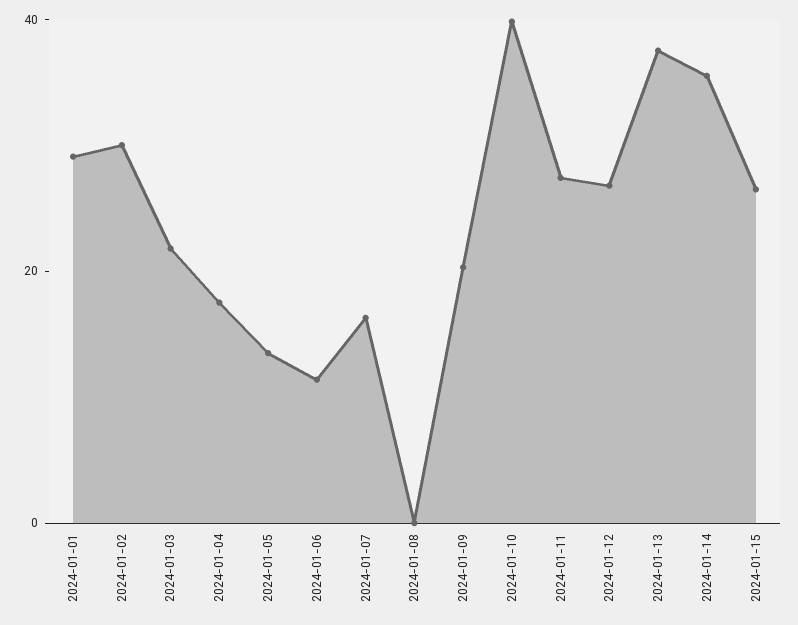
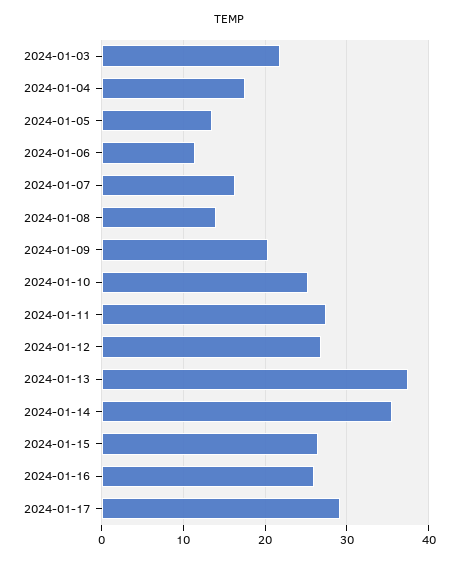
2024-01-01: 30 -> none
2024-01-02: 30 -> none
2024-01-08: 0 -> 14
2024-01-10: 40 -> 25
2024-01-16: none -> 26
2024-01-17: none -> 29

